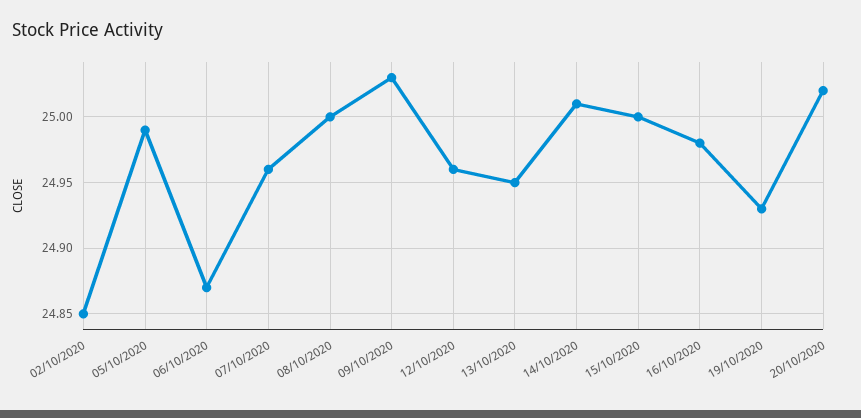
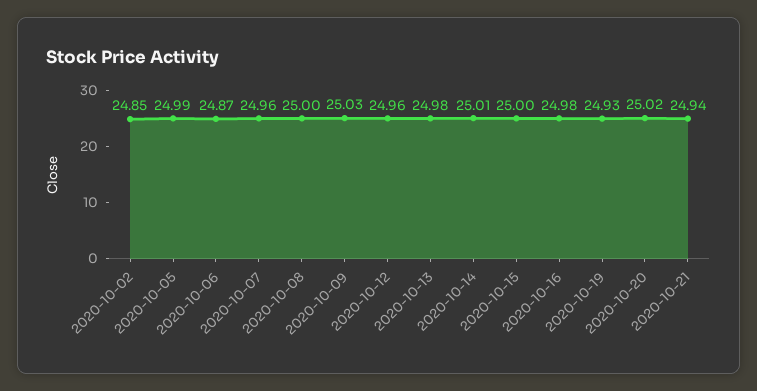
13/10/2020: 24.95 -> 24.98
2020-10-21: none -> 24.94

